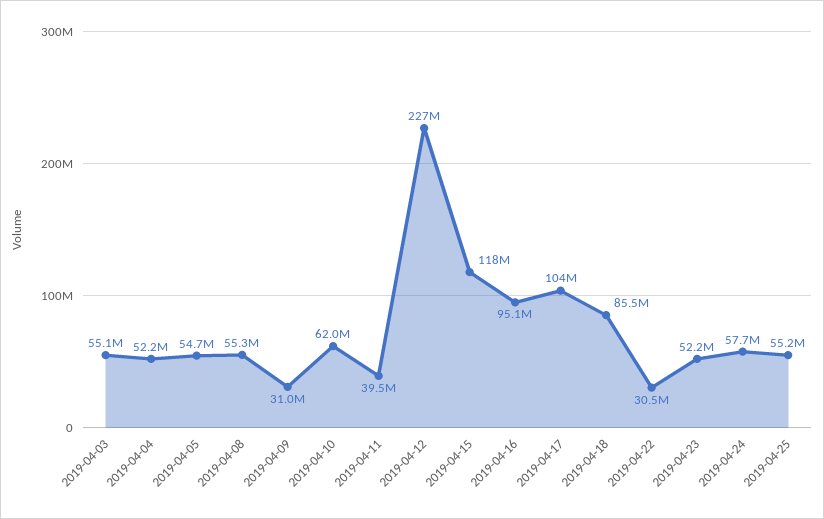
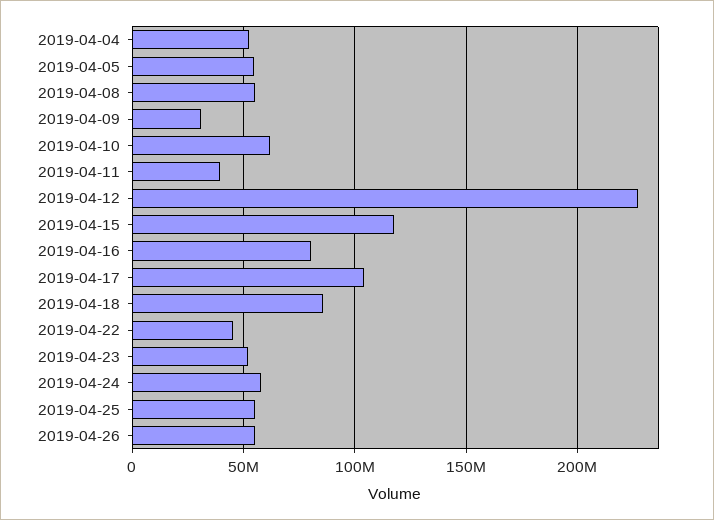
2019-04-03: 55100000 -> none
2019-04-16: 95100000 -> 80000000
2019-04-22: 30500000 -> 45000000
2019-04-26: none -> 55000000

